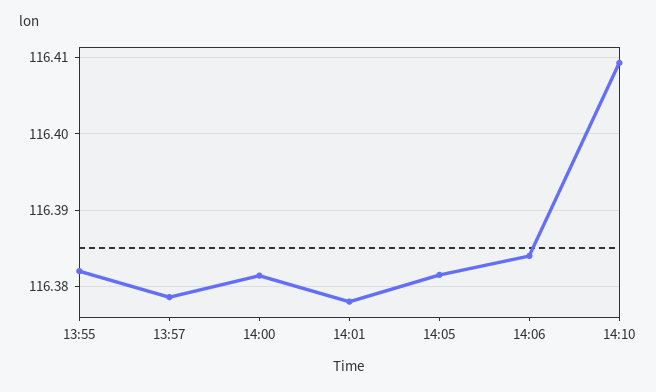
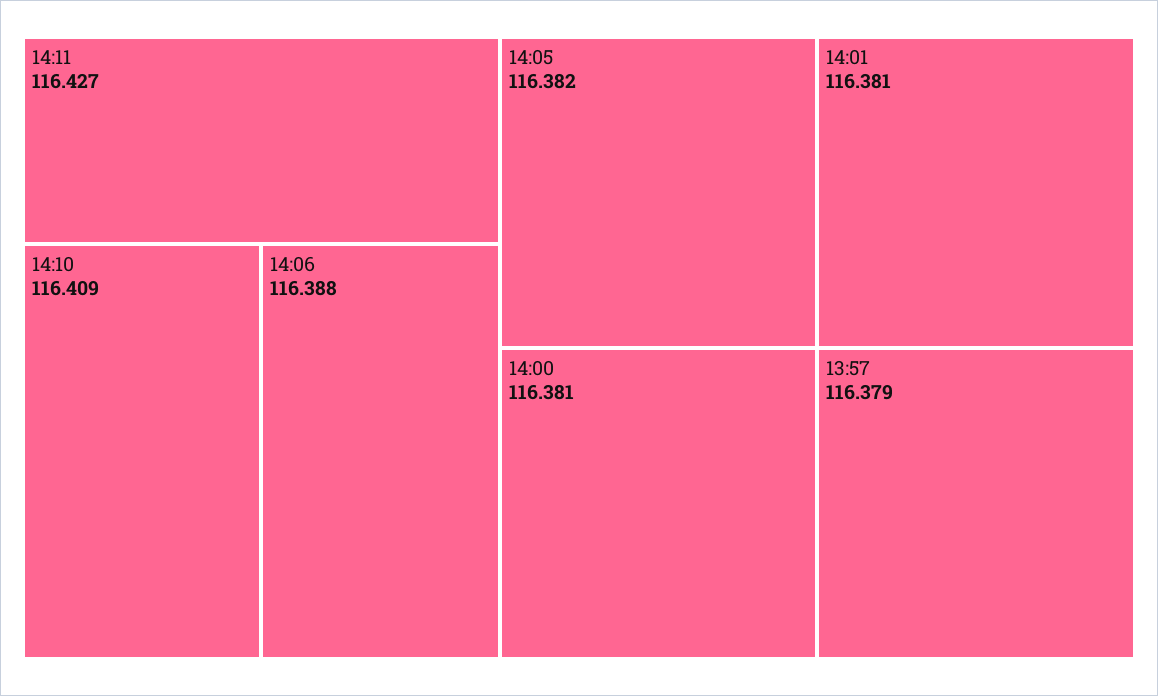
13:55: 116.382 -> none
14:01: 116.378 -> 116.381
14:06: 116.384 -> 116.388
14:11: none -> 116.427

